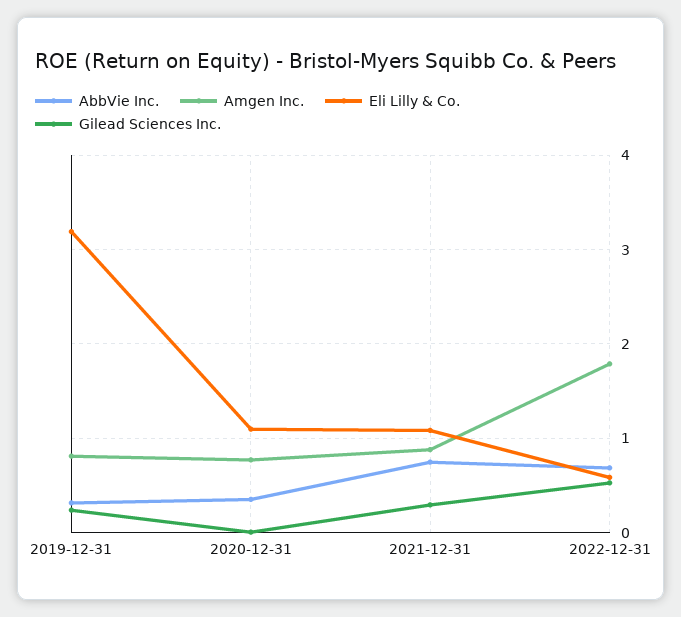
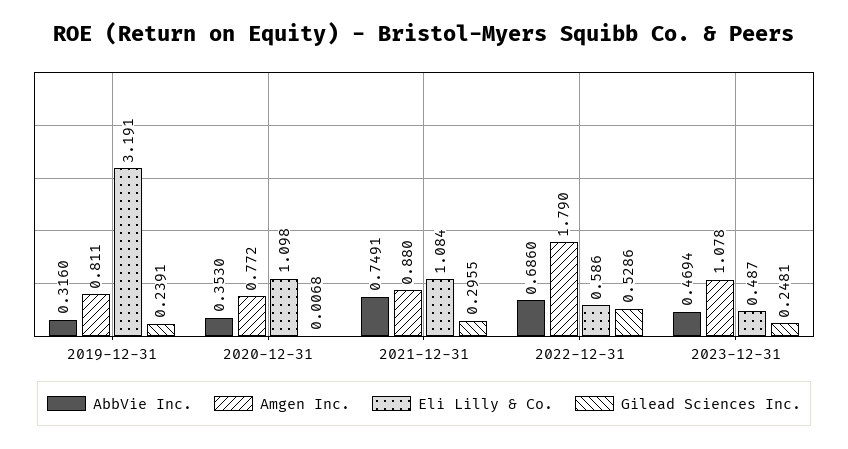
AbbVie Inc., 2023-12-31: none -> 0.4694
Amgen Inc., 2023-12-31: none -> 1.078
Eli Lilly & Co., 2023-12-31: none -> 0.487
Gilead Sciences Inc., 2023-12-31: none -> 0.2481

